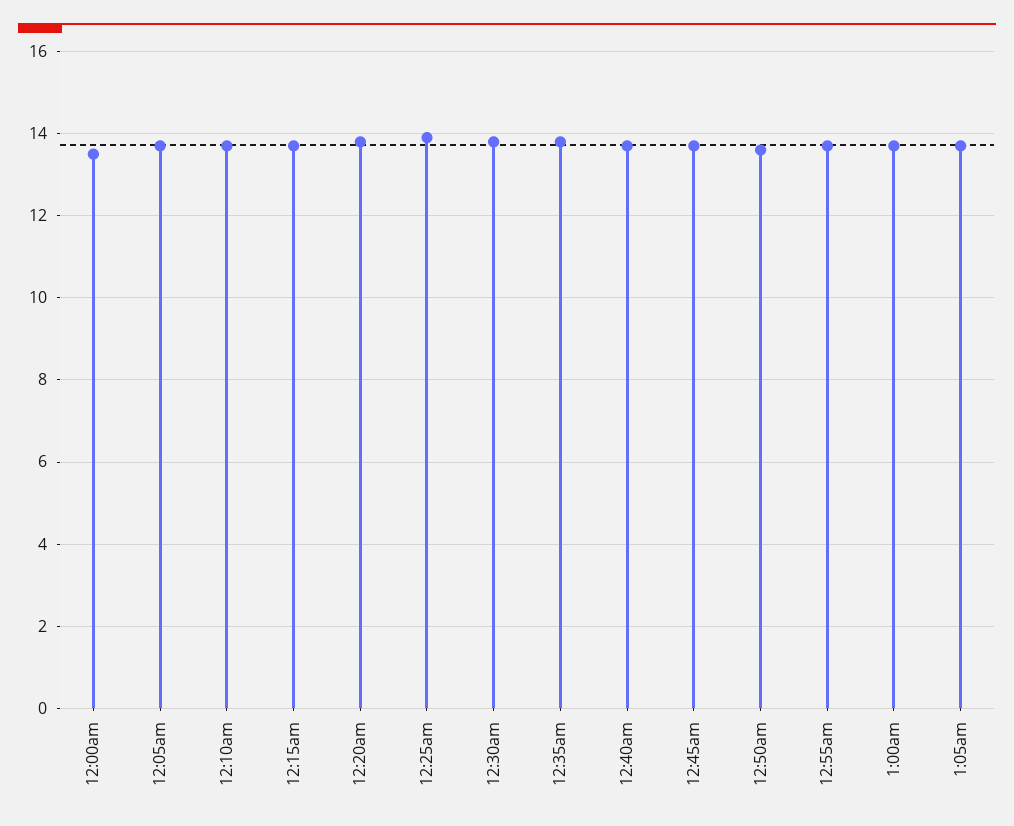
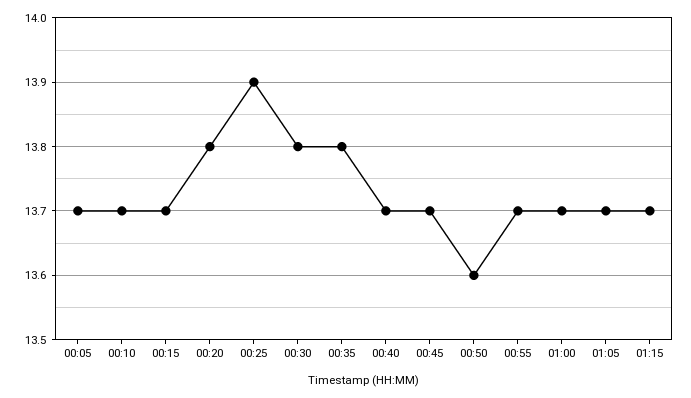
12:00am: 13.5 -> none
01:15: none -> 13.7

